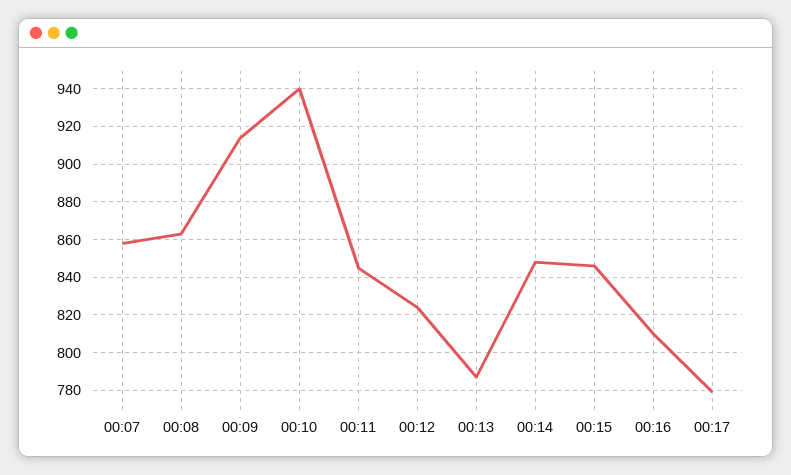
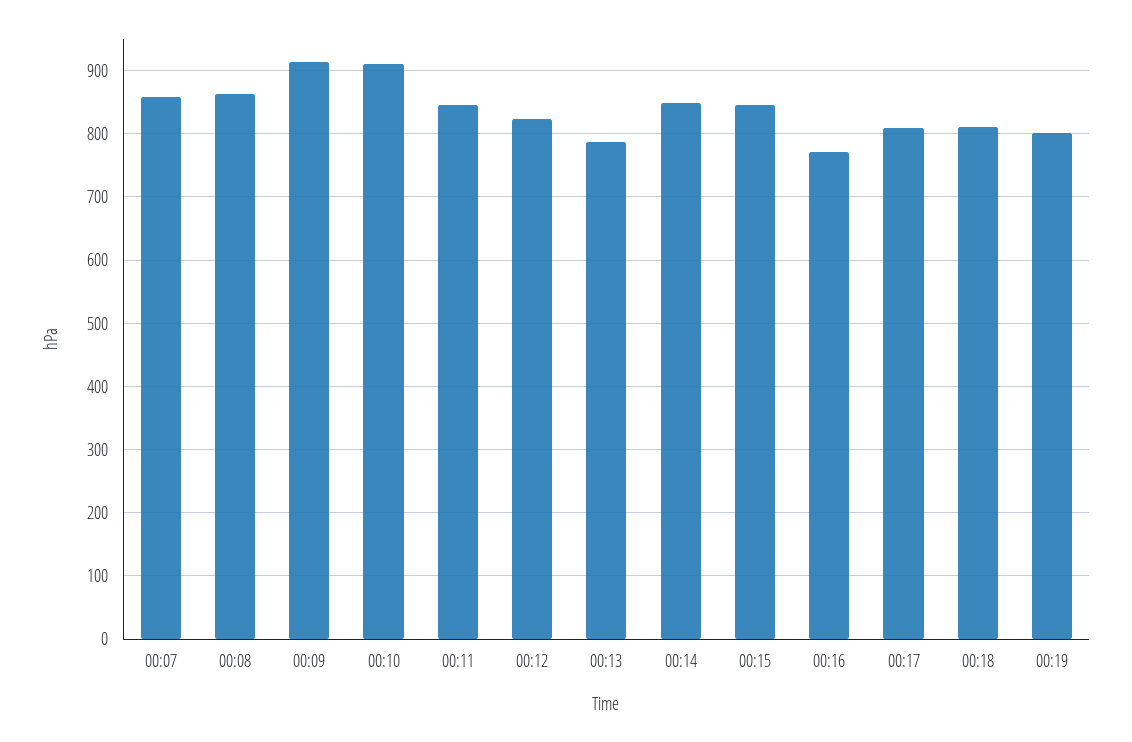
00:10: 940 -> 910
00:16: 810 -> 770
00:17: 780 -> 810
00:18: none -> 810
00:19: none -> 800

